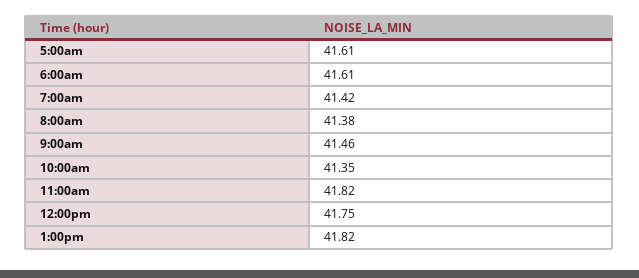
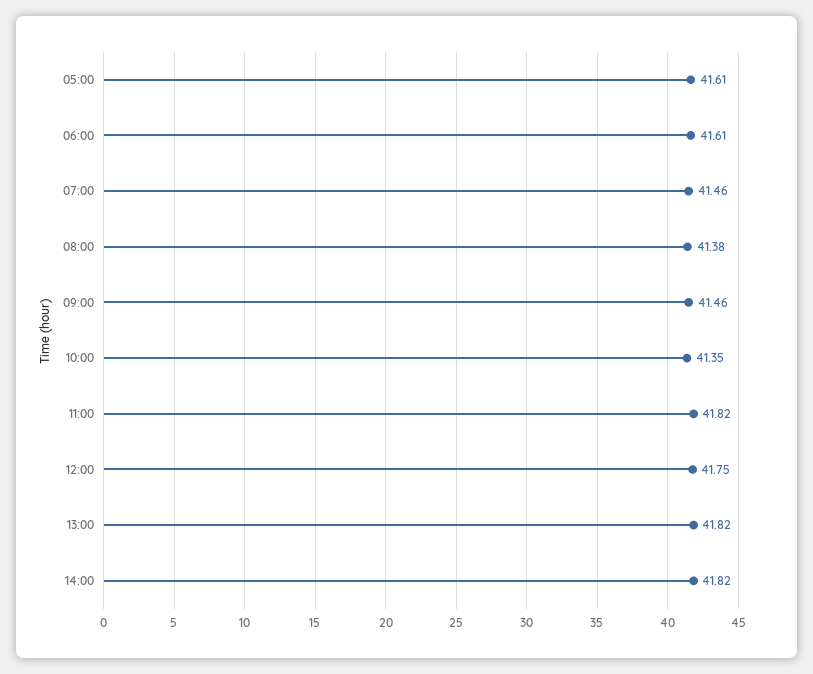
7:00am: 41.42 -> 41.46
14:00: none -> 41.82

